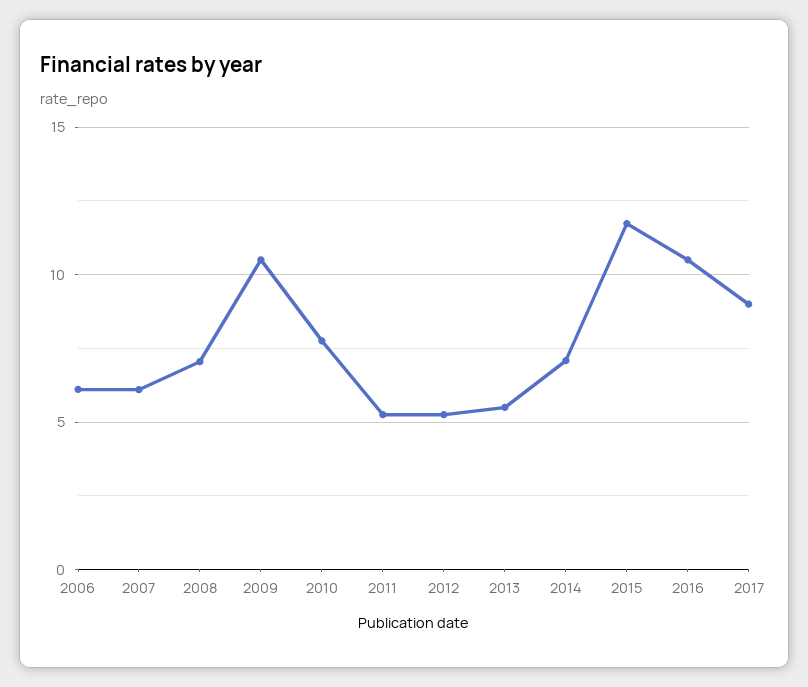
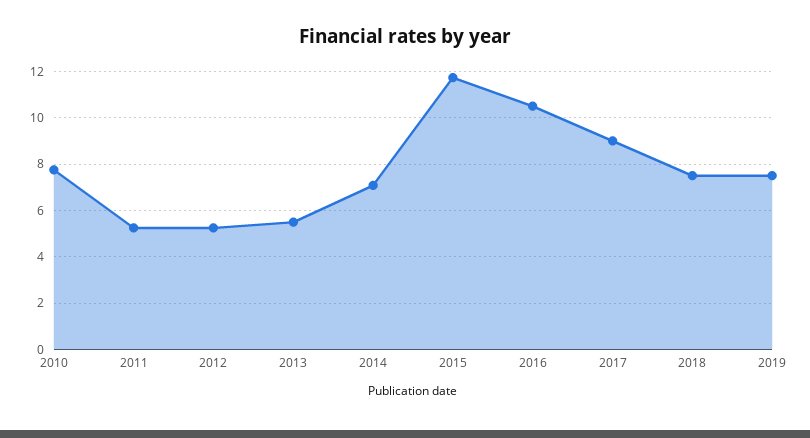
2006: 6 -> none
2007: 6 -> none
2008: 7 -> none
2009: 10.5 -> none
2018: none -> 7.5
2019: none -> 7.5

